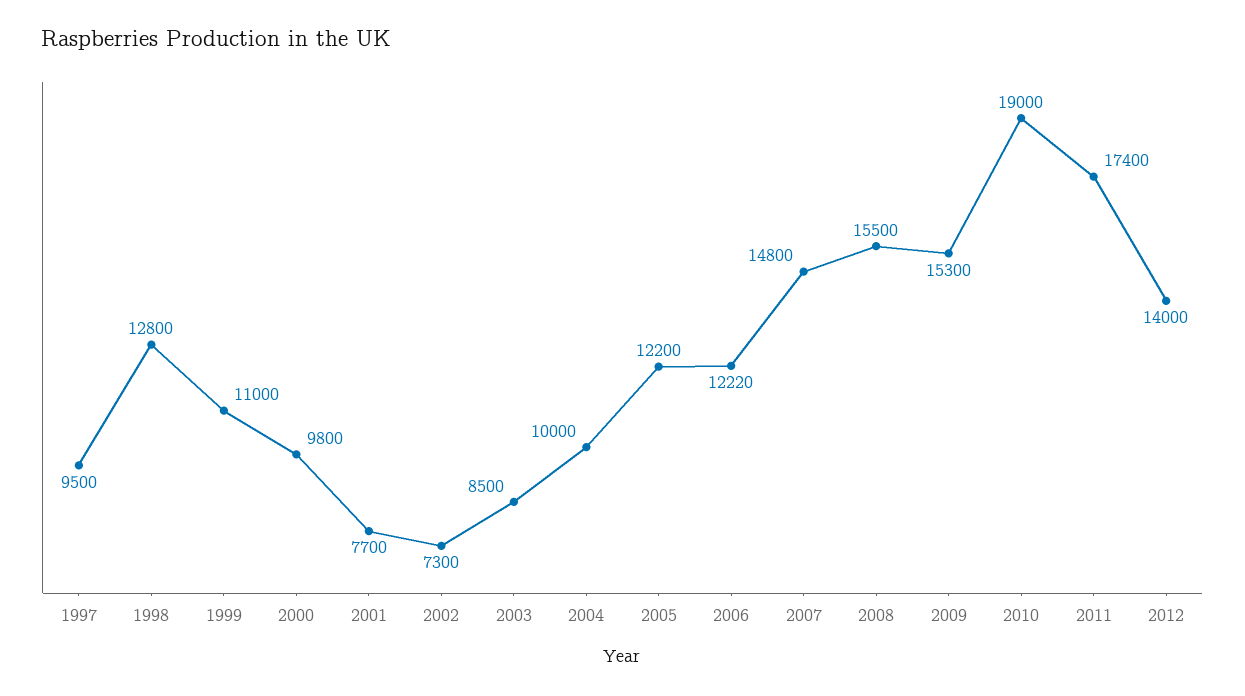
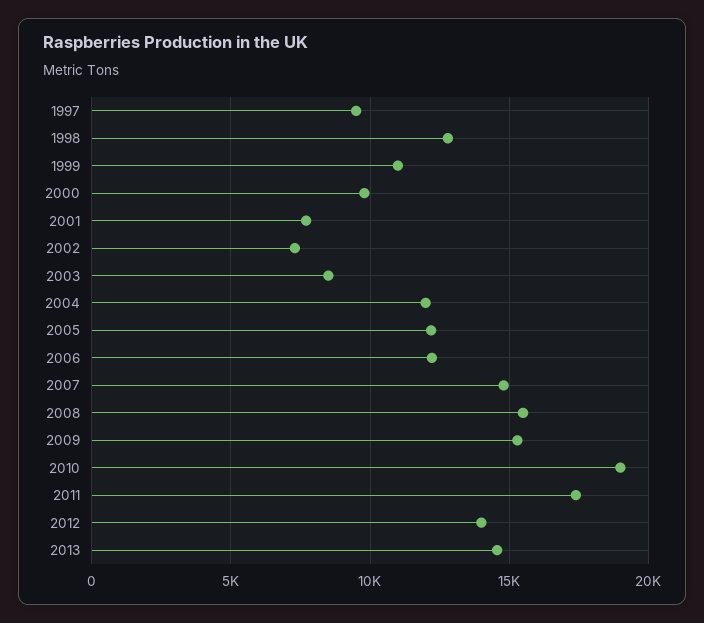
2004: 10000 -> 12000
2013: none -> 14500

